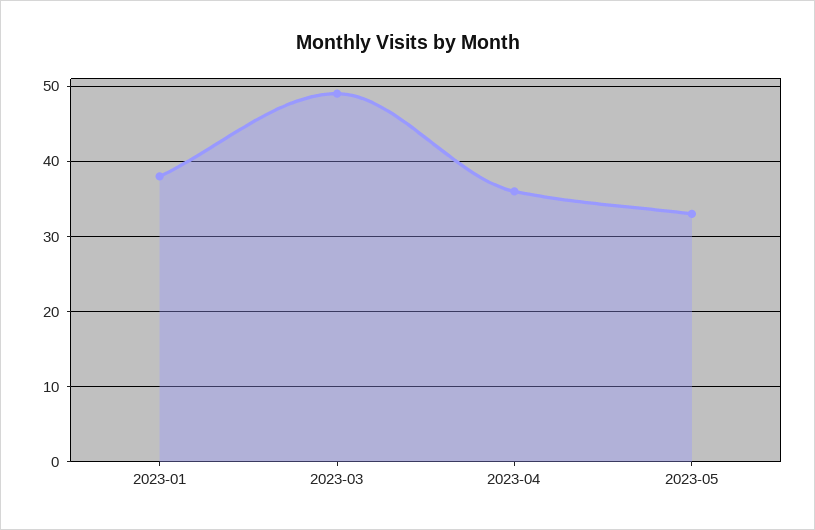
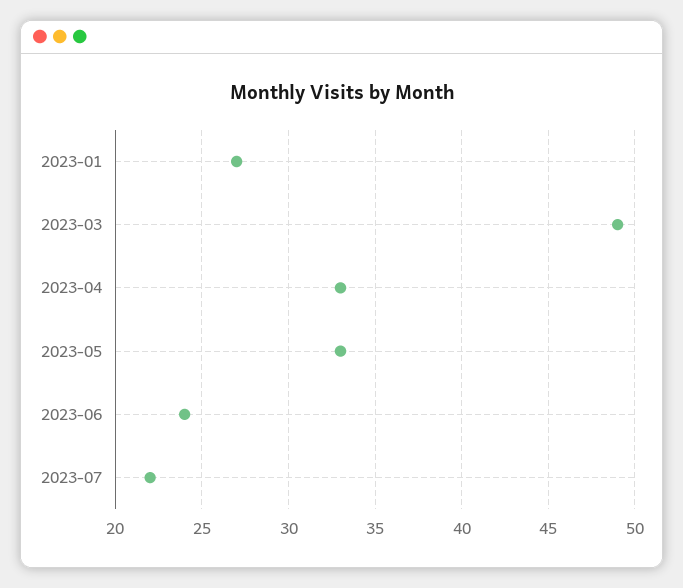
2023-01: 38 -> 27
2023-04: 36 -> 33
2023-06: none -> 24
2023-07: none -> 22

